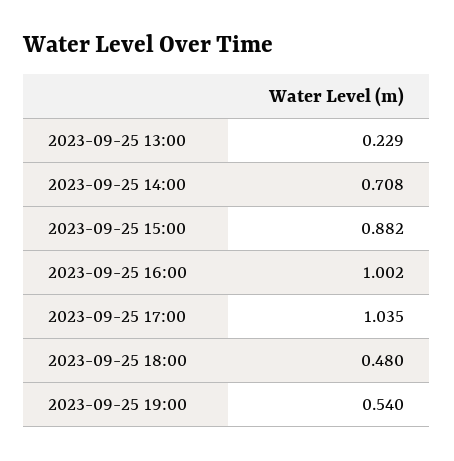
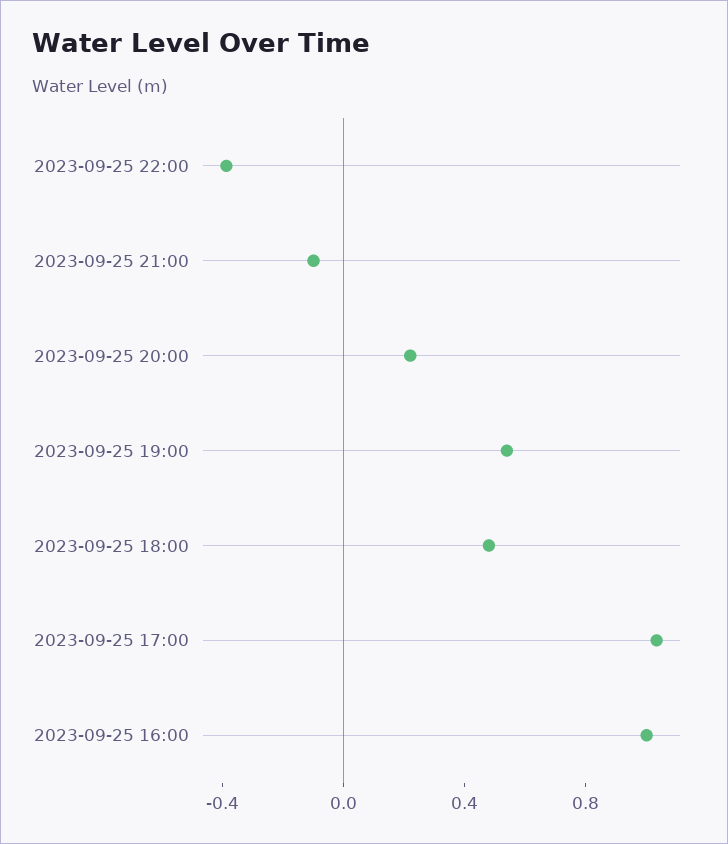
2023-09-25 13:00: 0.229 -> none
2023-09-25 14:00: 0.708 -> none
2023-09-25 15:00: 0.882 -> none
2023-09-25 22:00: none -> -0.4
2023-09-25 21:00: none -> -0.1
2023-09-25 20:00: none -> 0.2

